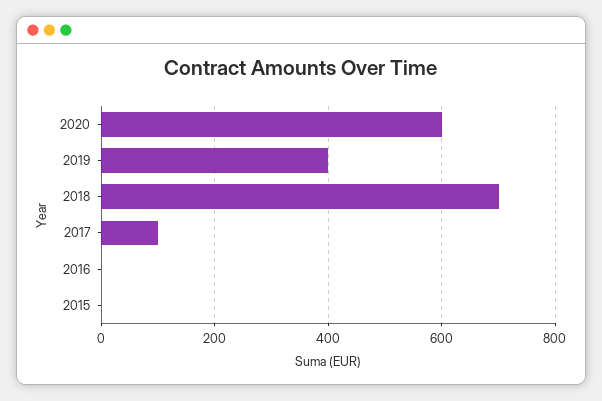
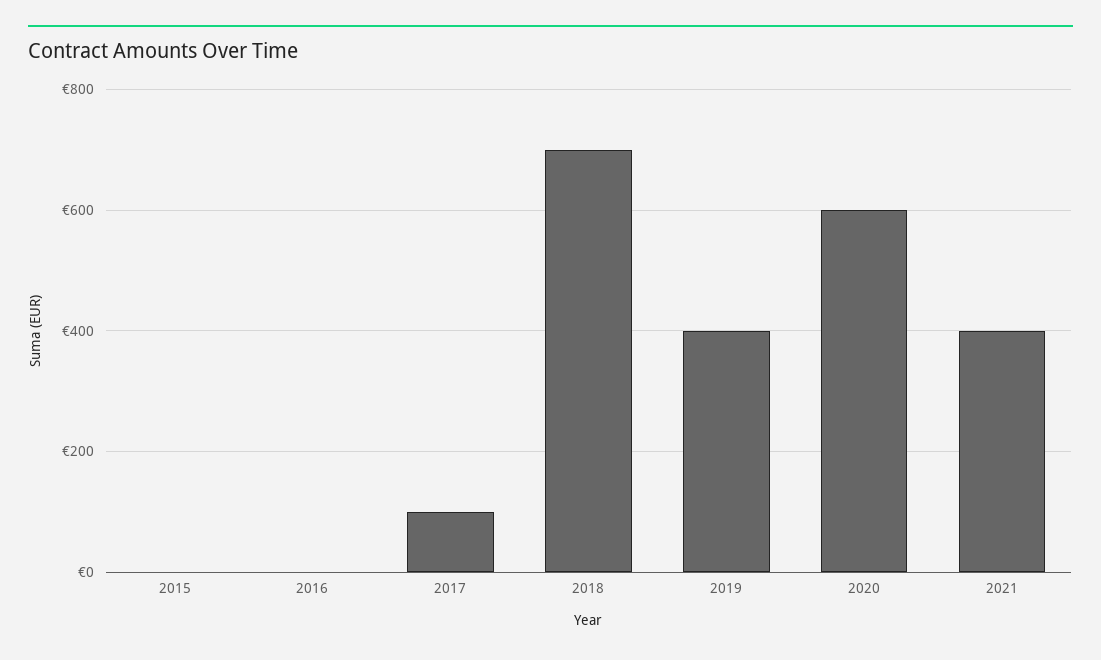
2021: none -> 400

